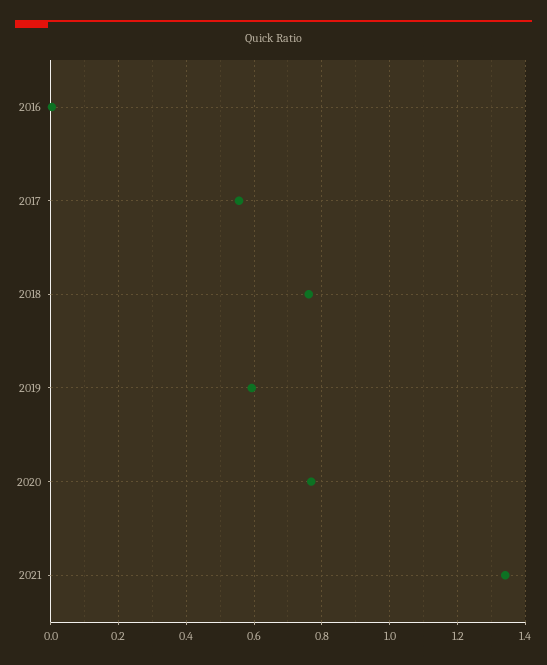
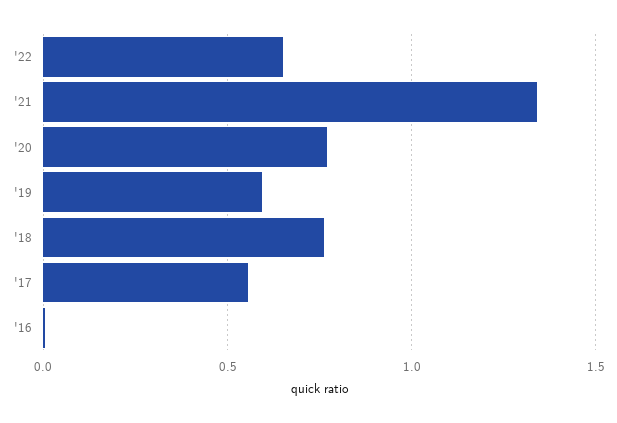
'22: none -> 0.65

